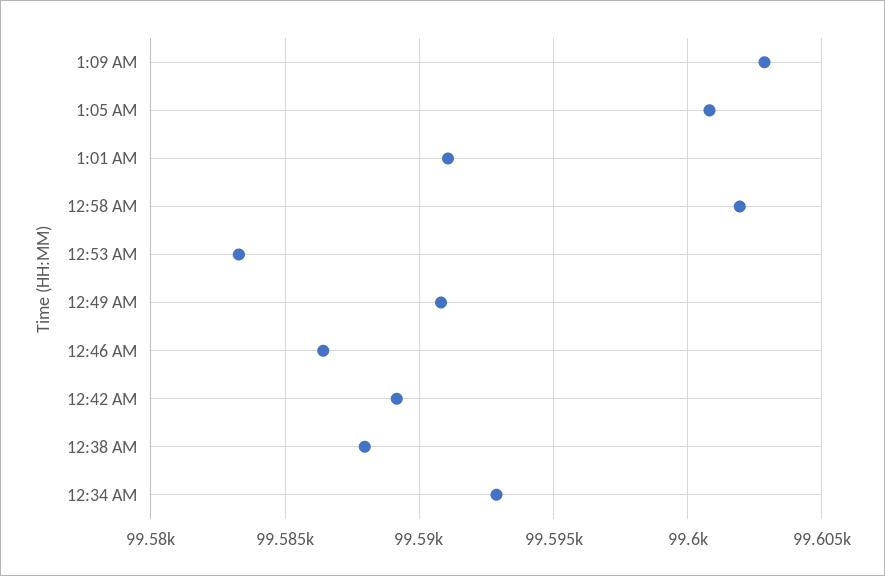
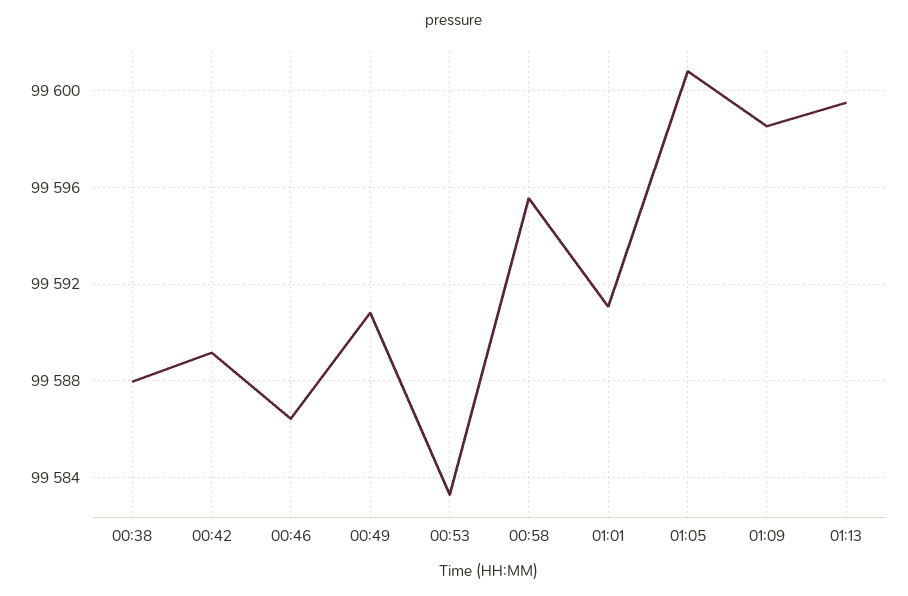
1:09 AM: 99603 -> 99598.5
12:58 AM: 99602 -> 99595.5
12:34 AM: 99593 -> none
01:13: none -> 99599.5

